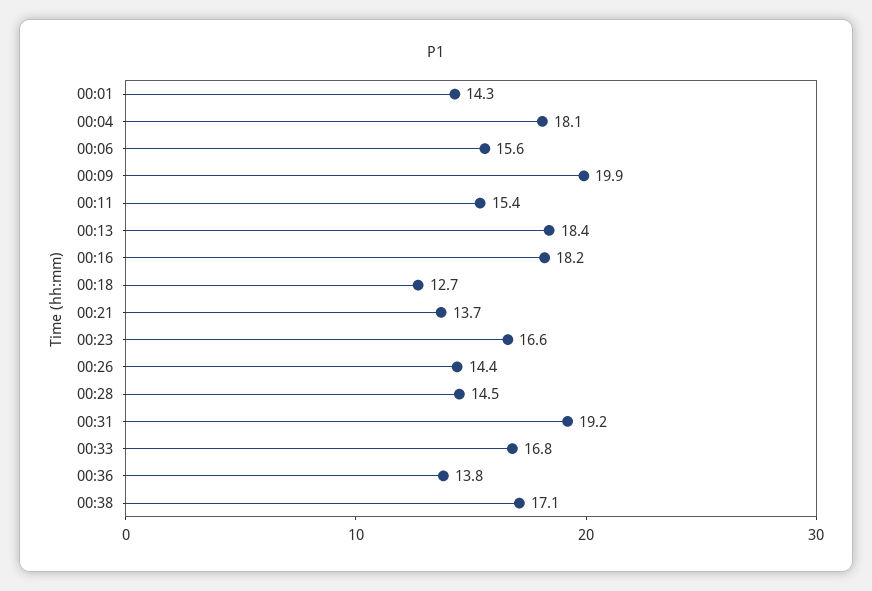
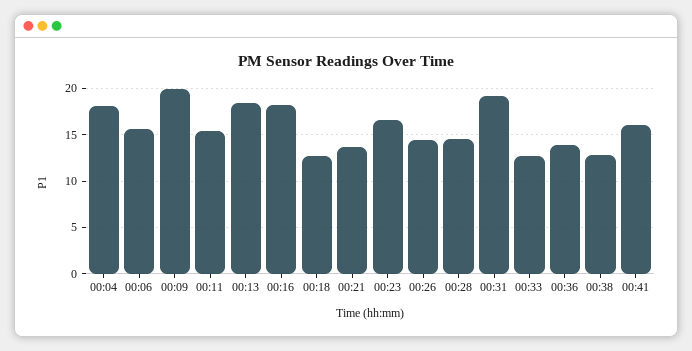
00:01: 14.3 -> none
00:33: 16.8 -> 13
00:38: 17.1 -> 13
00:41: none -> 16

